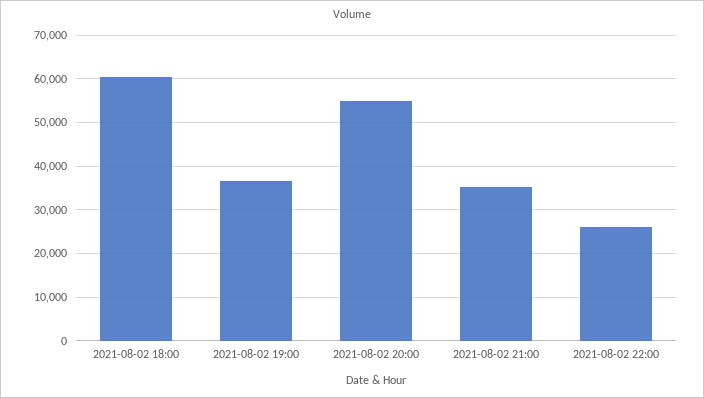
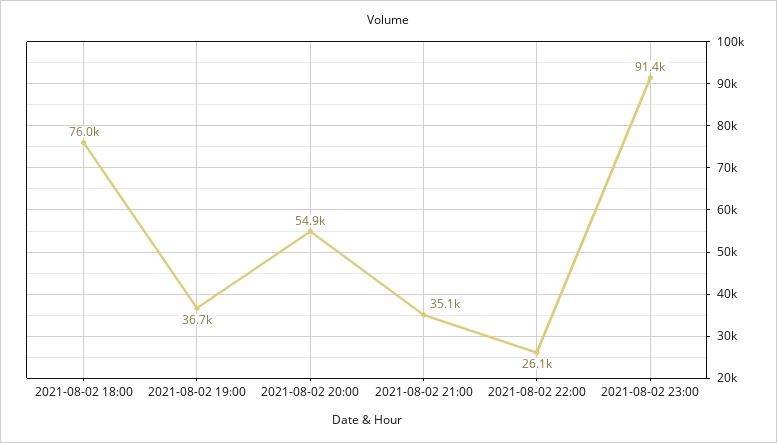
2021-08-02 18:00: 60000 -> 76000
2021-08-02 23:00: none -> 91400

